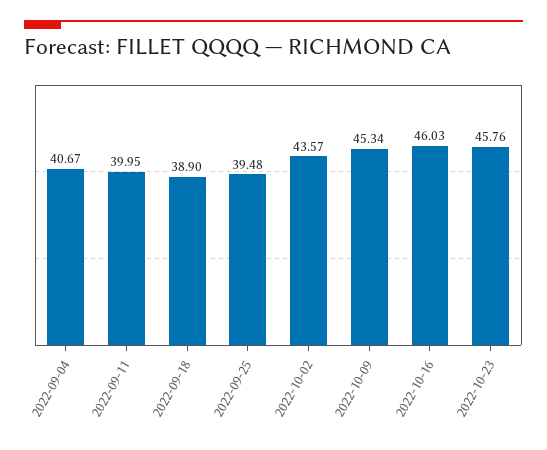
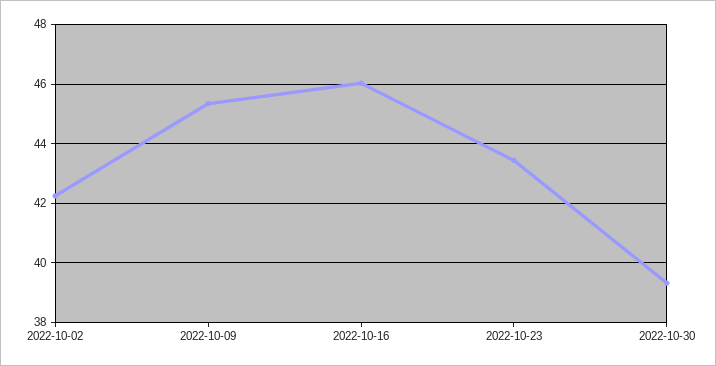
2022-09-04: 40.67 -> none
2022-09-11: 39.95 -> none
2022-09-18: 38.9 -> none
2022-09-25: 39.48 -> none
2022-10-02: 43.57 -> 42.25
2022-10-23: 45.76 -> 43.5
2022-10-30: none -> 39.25

